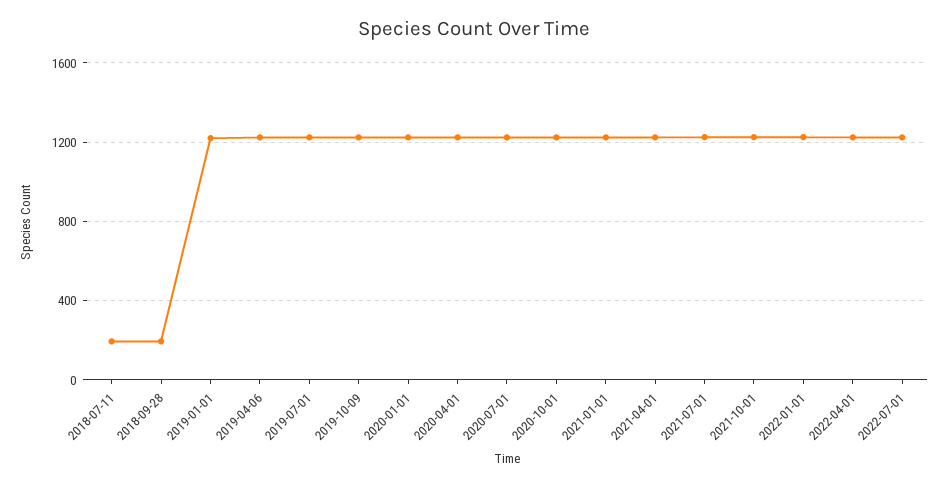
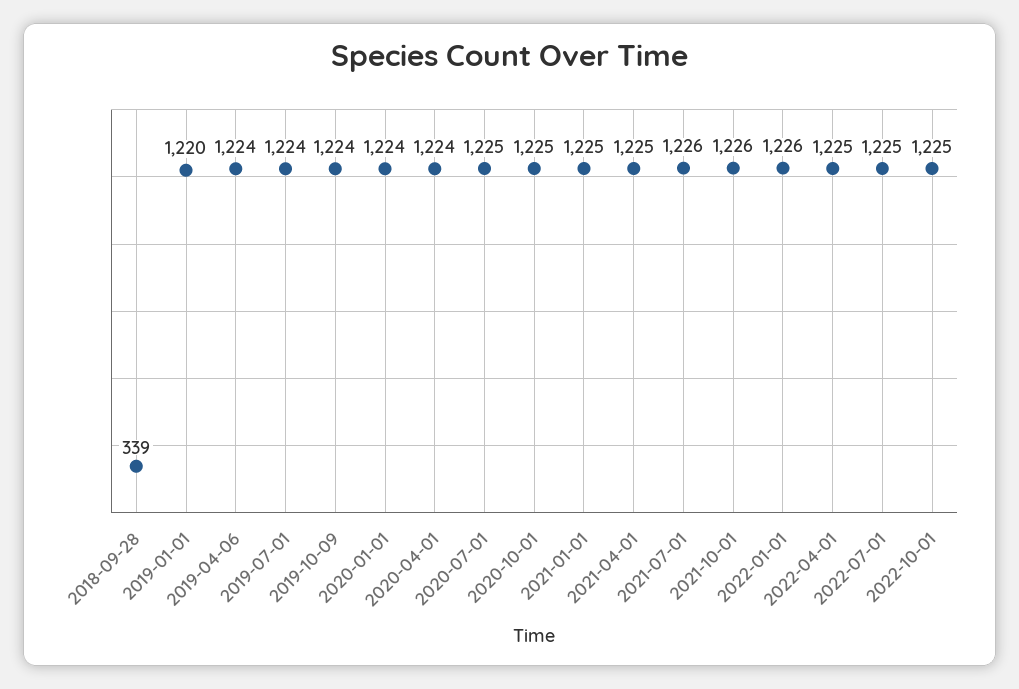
2018-07-11: 200 -> none
2018-09-28: 200 -> 339
2022-10-01: none -> 1225

